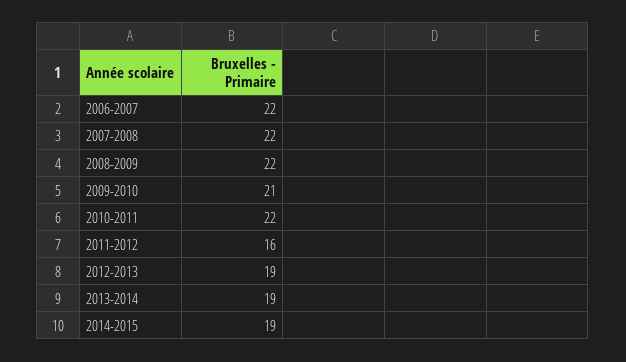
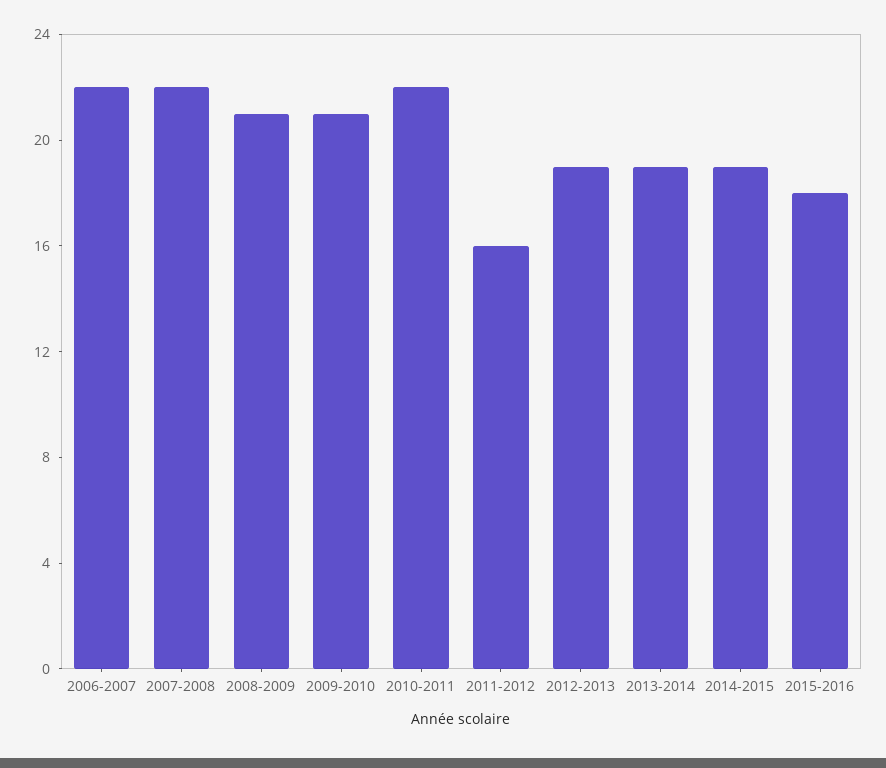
2008-2009: 22 -> 21
2015-2016: none -> 18

